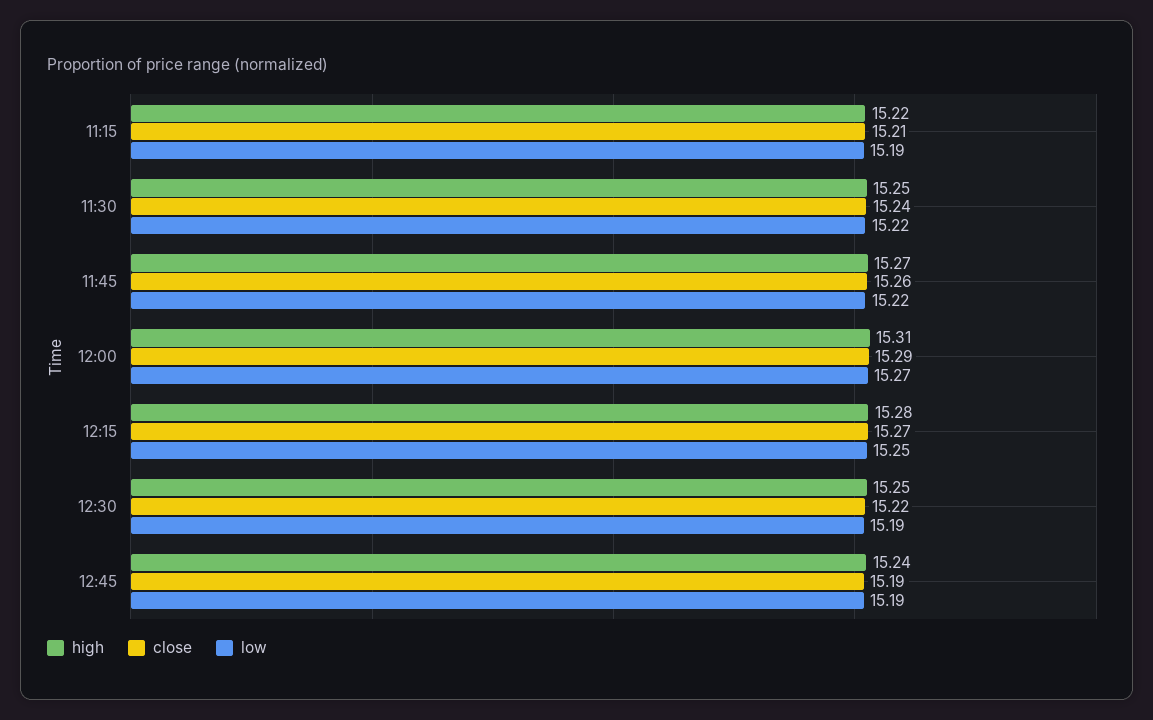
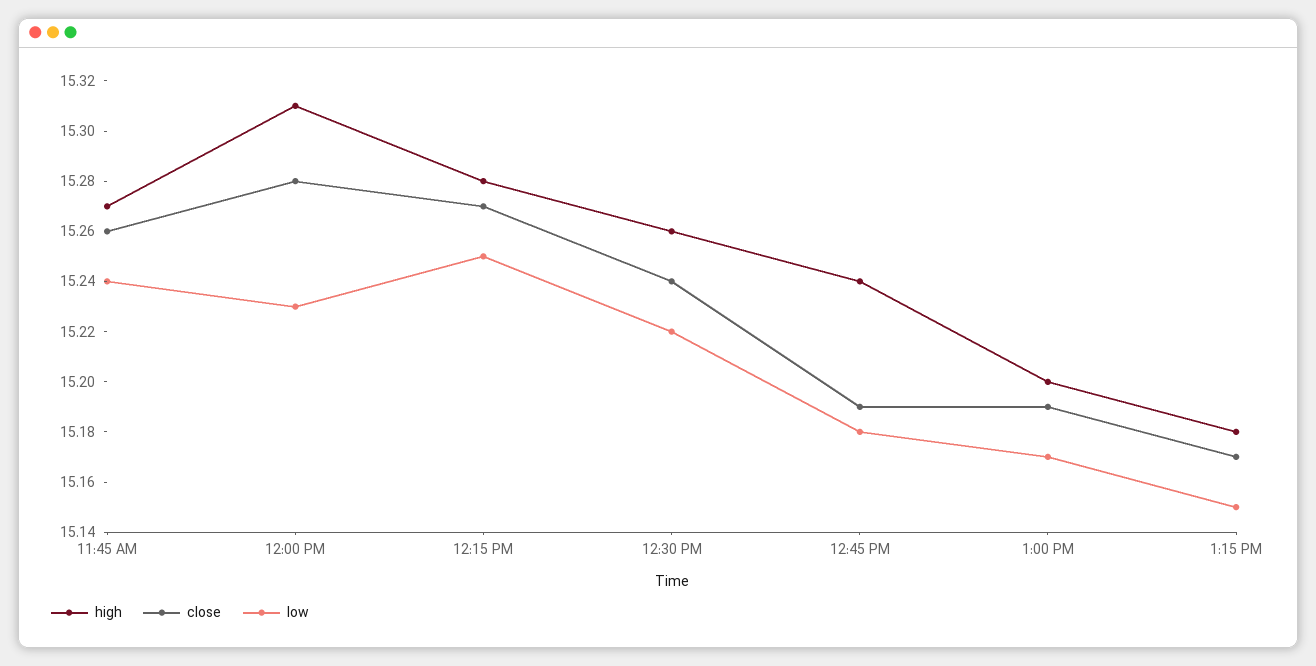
high, 11:15: 15.22 -> none
close, 11:15: 15.21 -> none
low, 11:15: 15.19 -> none
high, 11:30: 15.25 -> none
close, 11:30: 15.24 -> none
low, 11:30: 15.22 -> none
low, 11:45: 15.22 -> 15.24
close, 12:00: 15.29 -> 15.28
low, 12:00: 15.27 -> 15.23
high, 12:30: 15.25 -> 15.26
close, 12:30: 15.22 -> 15.24
low, 12:30: 15.19 -> 15.22
low, 12:45: 15.19 -> 15.18
high, 1:00 PM: none -> 15.2
close, 1:00 PM: none -> 15.19
low, 1:00 PM: none -> 15.17
high, 1:15 PM: none -> 15.18
close, 1:15 PM: none -> 15.17
low, 1:15 PM: none -> 15.15

